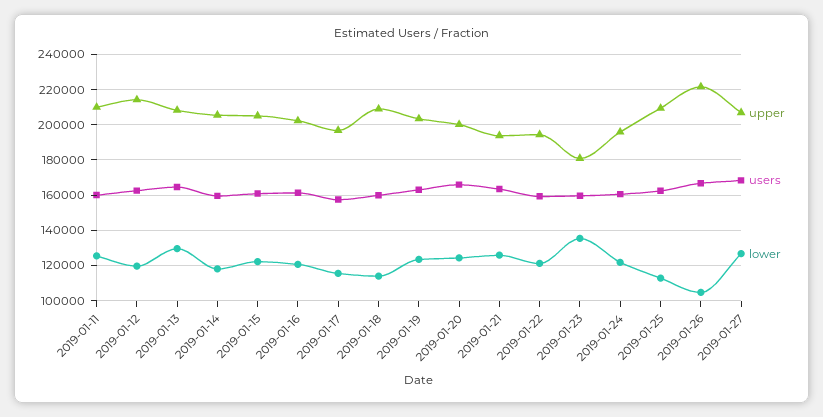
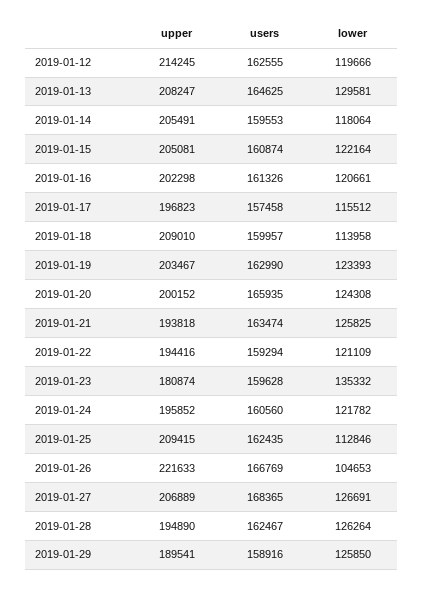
upper, 2019-01-11: 210000 -> none
users, 2019-01-11: 160000 -> none
lower, 2019-01-11: 125000 -> none
upper, 2019-01-28: none -> 194890
users, 2019-01-28: none -> 162467
lower, 2019-01-28: none -> 126264
upper, 2019-01-29: none -> 189541
users, 2019-01-29: none -> 158916
lower, 2019-01-29: none -> 125850

